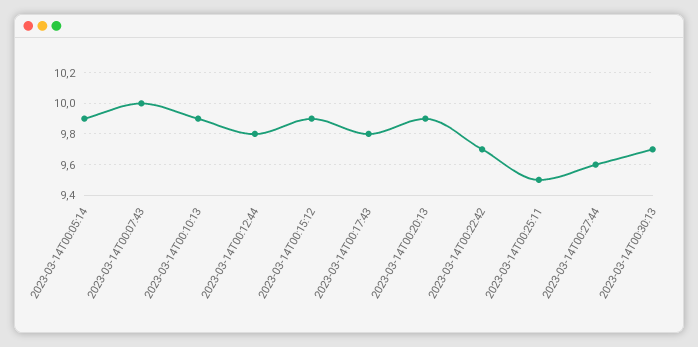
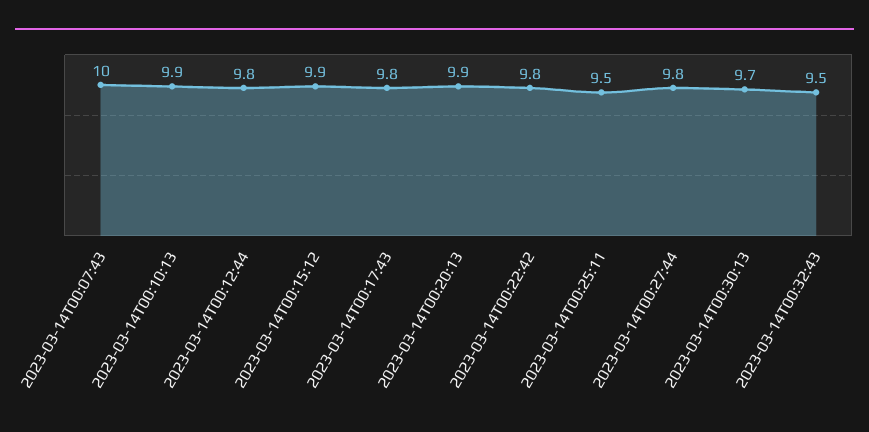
2023-03-14T00:05:14: 9.9 -> none
2023-03-14T00:22:42: 9.7 -> 9.8
2023-03-14T00:27:44: 9.6 -> 9.8
2023-03-14T00:32:43: none -> 9.5

